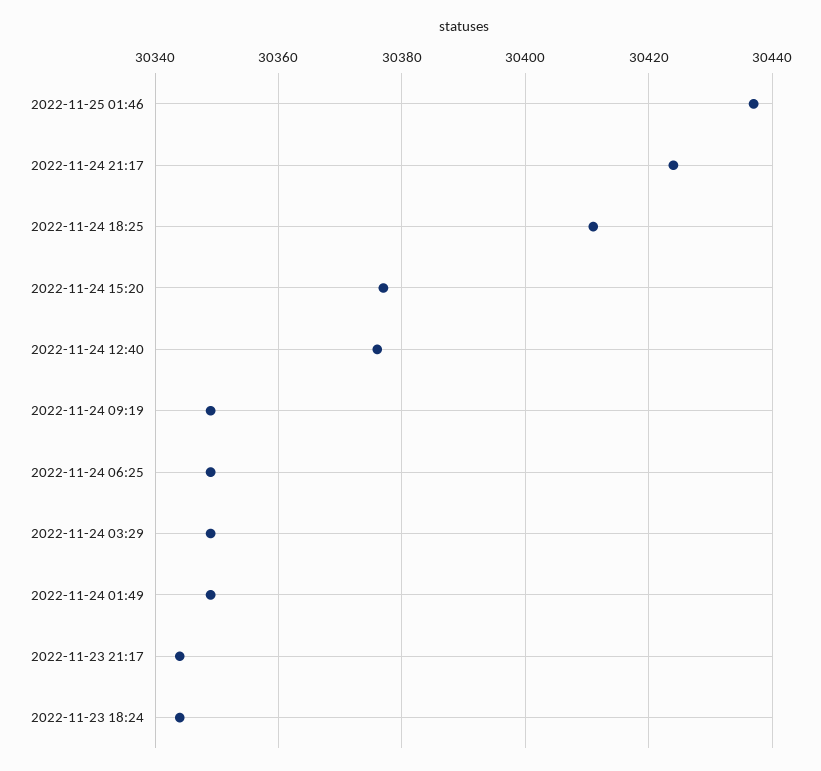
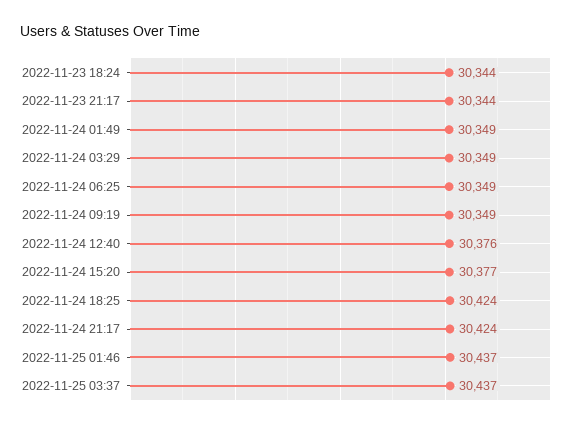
2022-11-24 18:25: 30410 -> 30424
2022-11-25 03:37: none -> 30437

